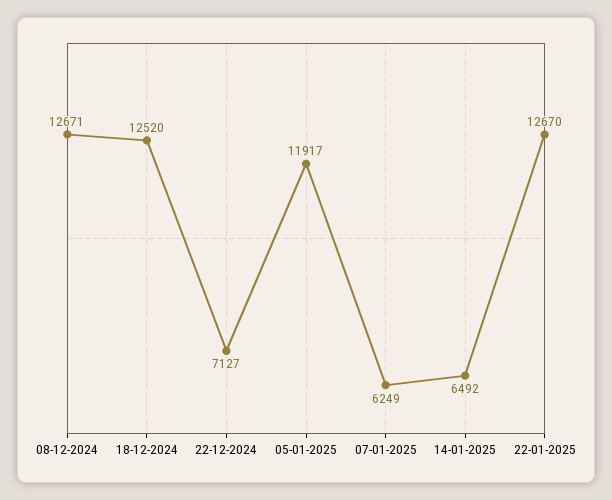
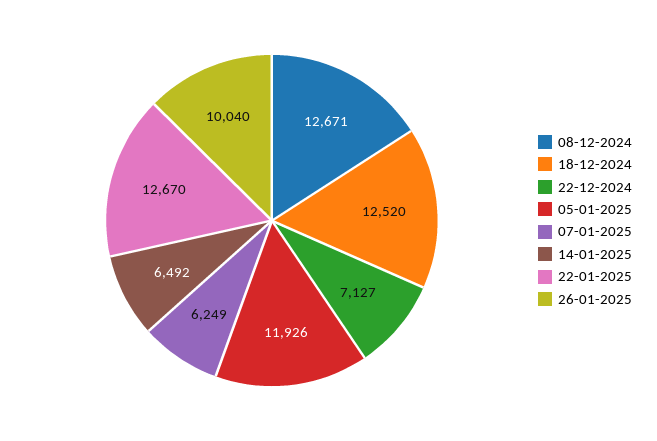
05-01-2025: 11917 -> 11926
26-01-2025: none -> 10040

